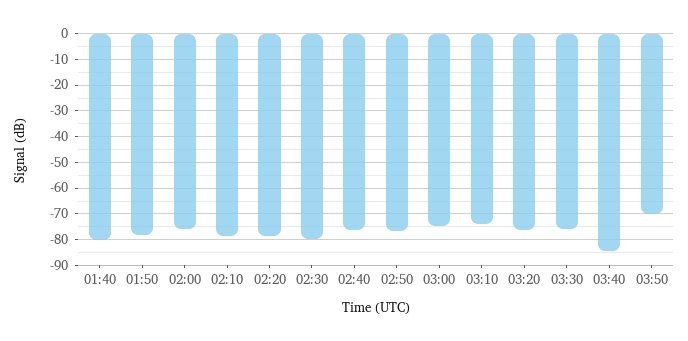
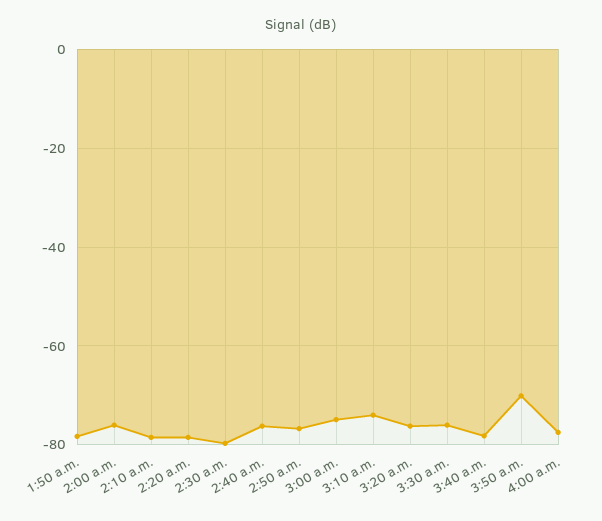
01:40: -80 -> none
03:40: -85 -> -78
4:00 a.m.: none -> -78

